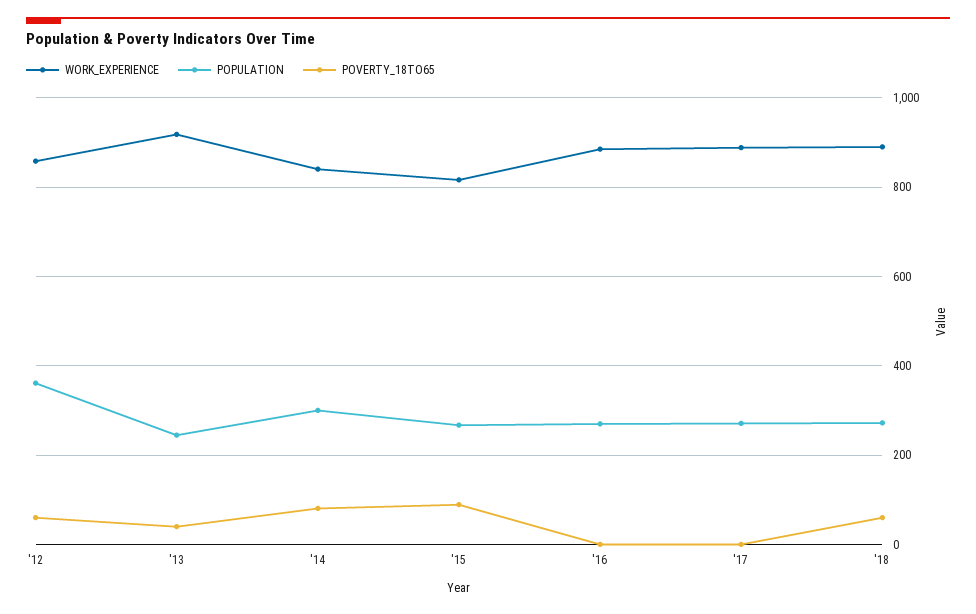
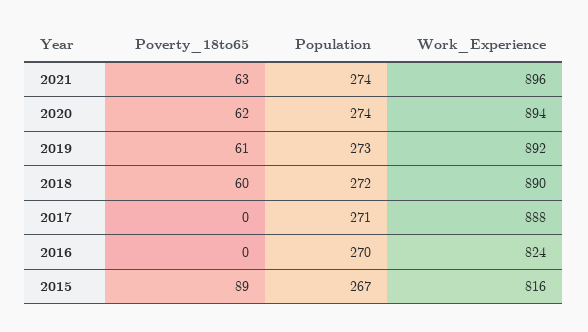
WORK_EXPERIENCE, '12: 860 -> none
POPULATION, '12: 360 -> none
POVERTY_18TO65, '12: 60 -> none
WORK_EXPERIENCE, '13: 920 -> none
POPULATION, '13: 240 -> none
POVERTY_18TO65, '13: 40 -> none
WORK_EXPERIENCE, '14: 840 -> none
POPULATION, '14: 300 -> none
POVERTY_18TO65, '14: 80 -> none
WORK_EXPERIENCE, '16: 880 -> 824
POVERTY_18TO65, 2021: none -> 63
POPULATION, 2021: none -> 274
WORK_EXPERIENCE, 2021: none -> 896
POVERTY_18TO65, 2020: none -> 62
POPULATION, 2020: none -> 274
WORK_EXPERIENCE, 2020: none -> 894
POVERTY_18TO65, 2019: none -> 61
POPULATION, 2019: none -> 273
WORK_EXPERIENCE, 2019: none -> 892

